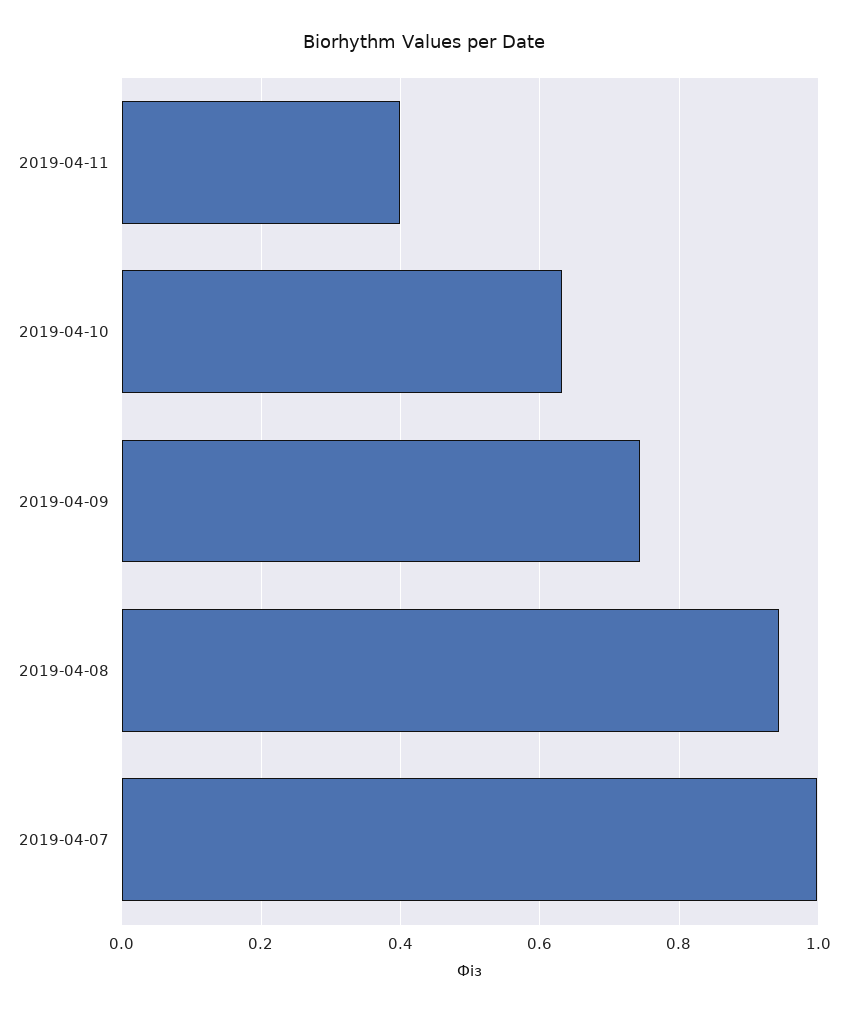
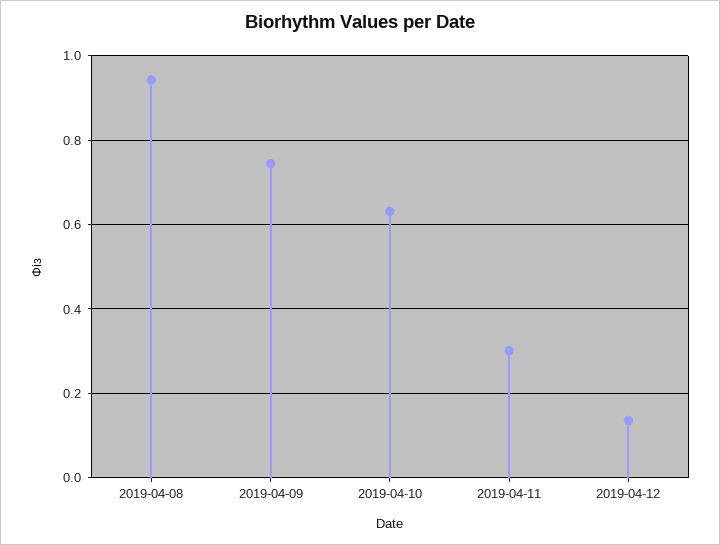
2019-04-11: 0.4 -> 0.3
2019-04-07: 1 -> none
2019-04-12: none -> 0.14

